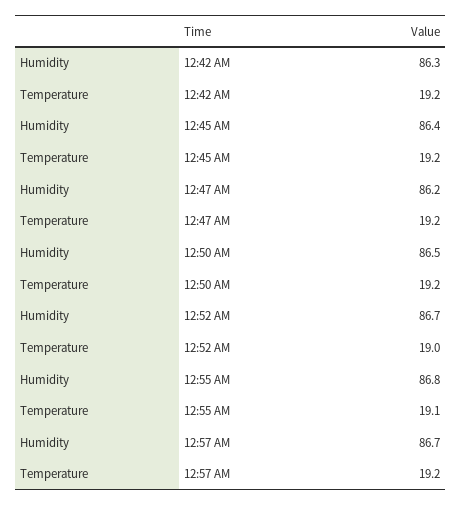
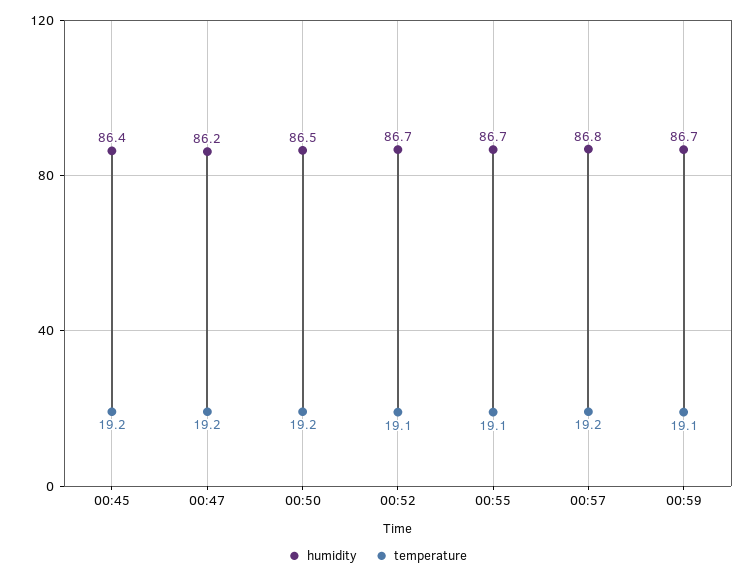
Humidity, 12:42 AM: 86.3 -> none
Temperature, 12:42 AM: 19.2 -> none
Temperature, 12:52 AM: 19 -> 19.1
Humidity, 12:55 AM: 86.8 -> 86.7
Humidity, 12:57 AM: 86.7 -> 86.8
Humidity, 00:59: none -> 86.7
Temperature, 00:59: none -> 19.1

